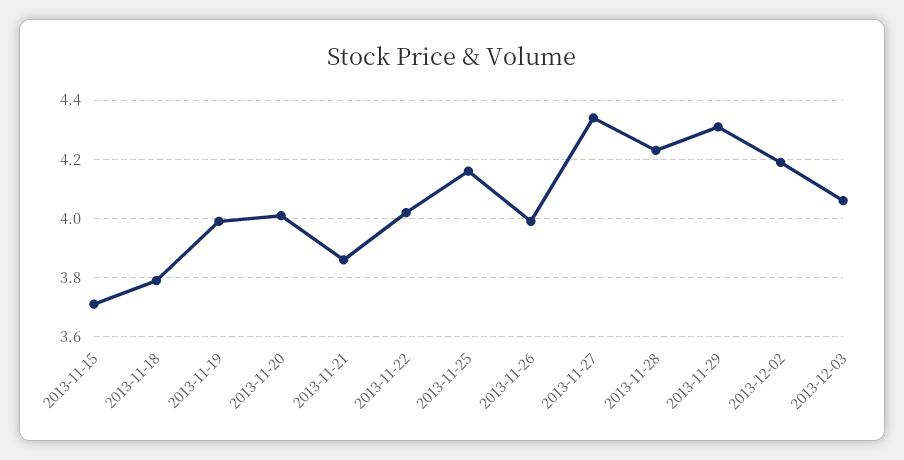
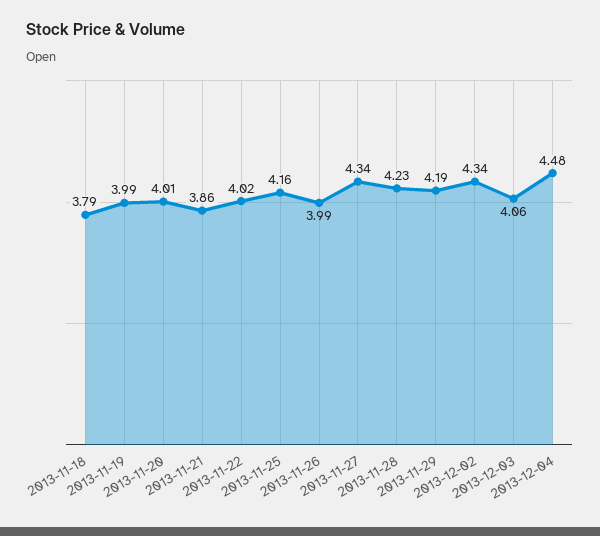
2013-11-15: 3.7 -> none
2013-11-29: 4.3 -> 4.19
2013-12-02: 4.2 -> 4.34
2013-12-04: none -> 4.48

